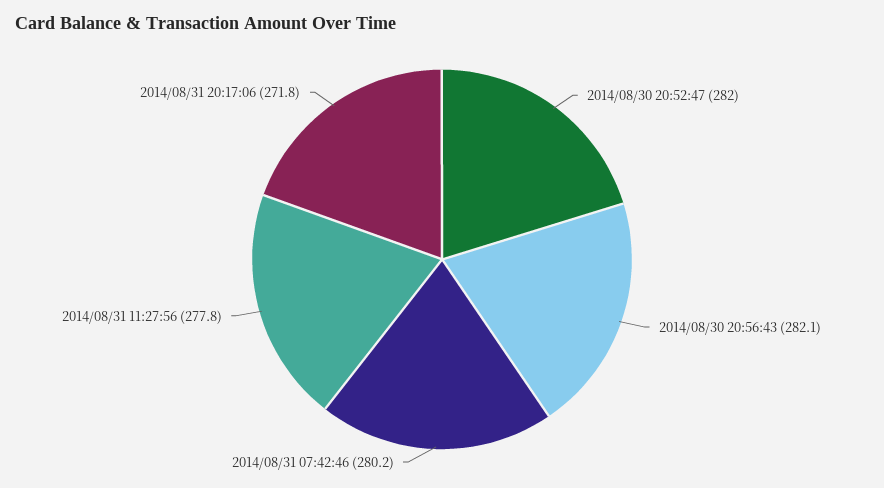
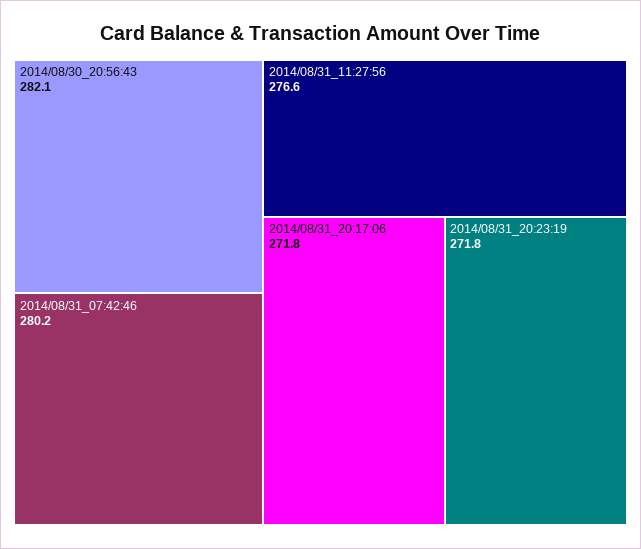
2014/08/30 20:52:47: 282 -> none
2014/08/31 11:27:56: 277.8 -> 276.6
2014/08/31_20:23:19: none -> 271.8

